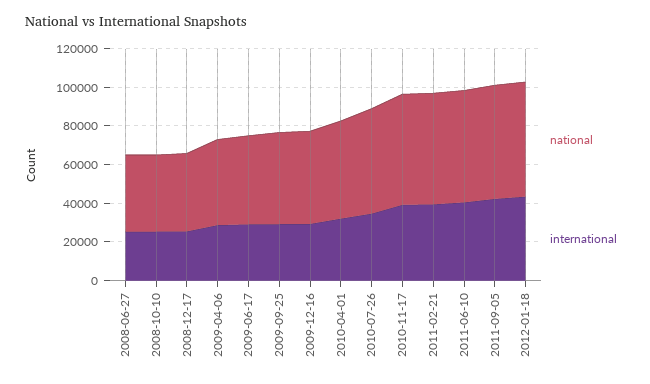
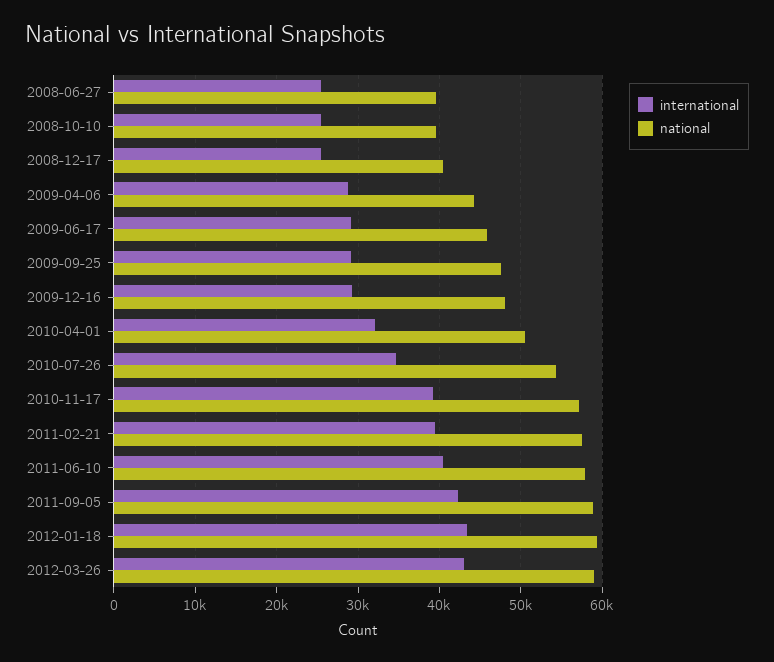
international, 2012-03-26: none -> 43000
national, 2012-03-26: none -> 59000

